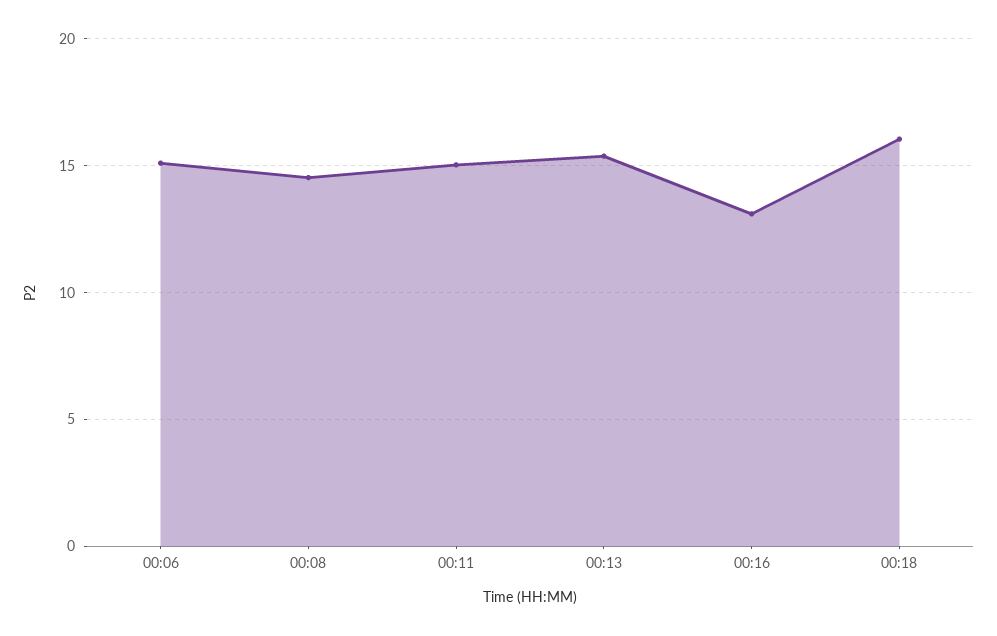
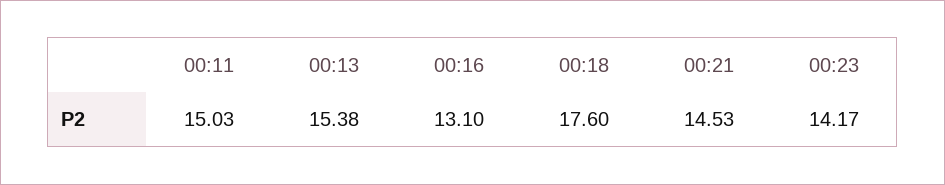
00:06: 15 -> none
00:08: 14.5 -> none
00:18: 16 -> 17.6
00:21: none -> 14.53
00:23: none -> 14.17

